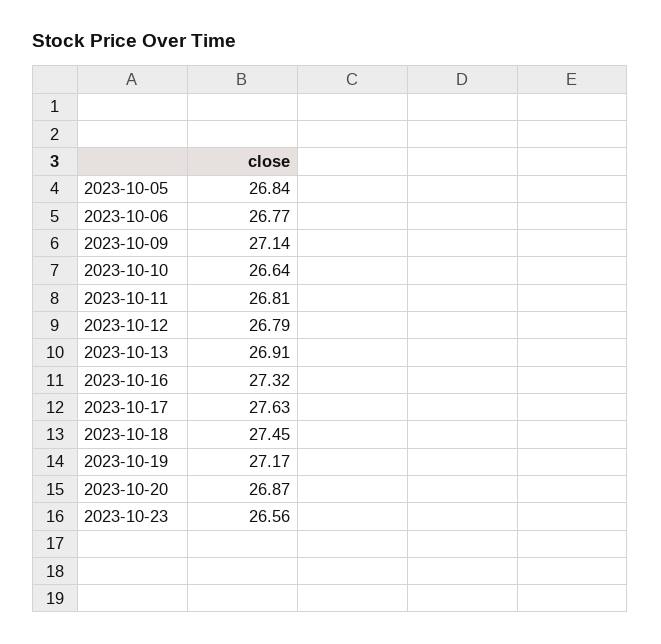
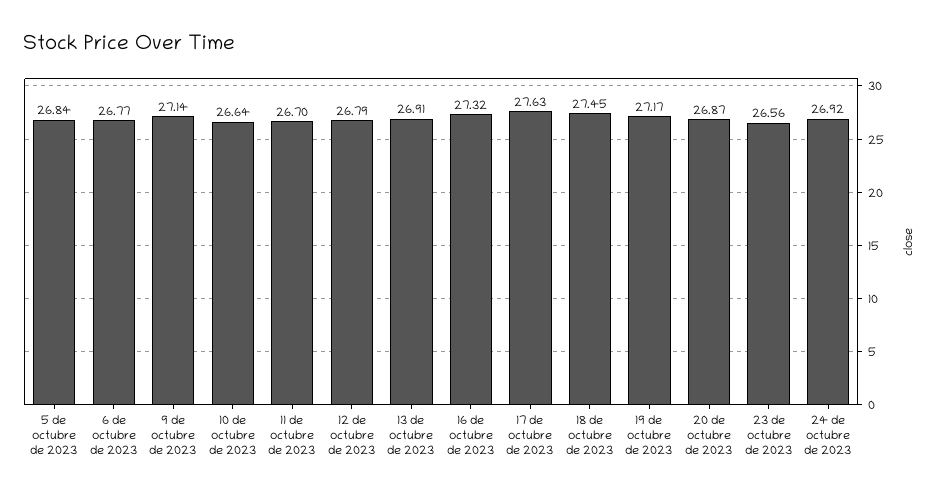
2023-10-11: 26.81 -> 26.7
24 de octubre de 2023: none -> 26.92

